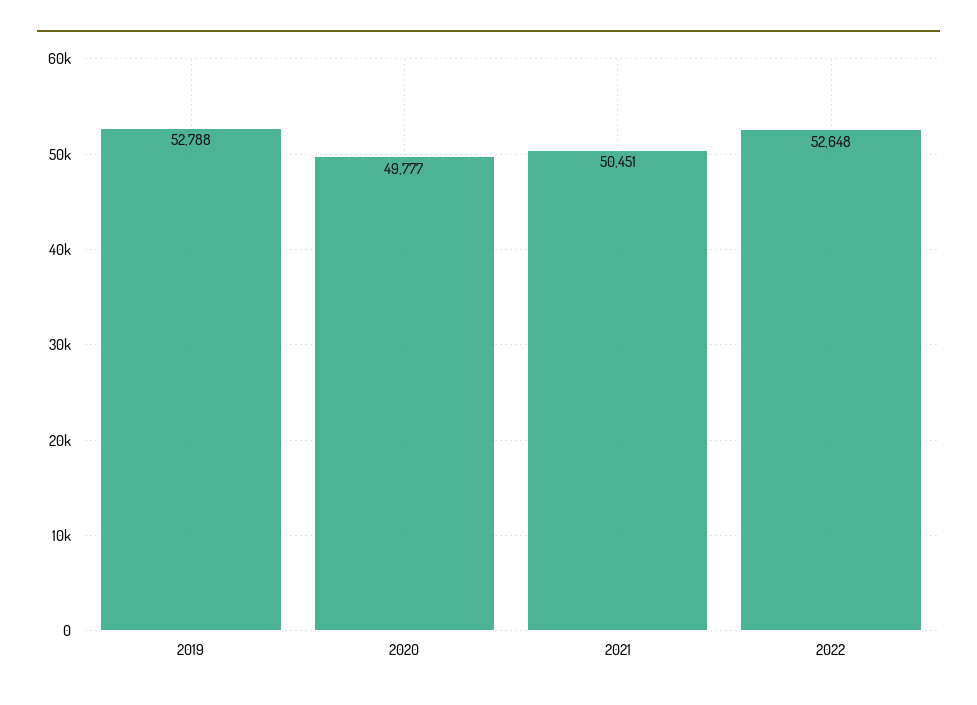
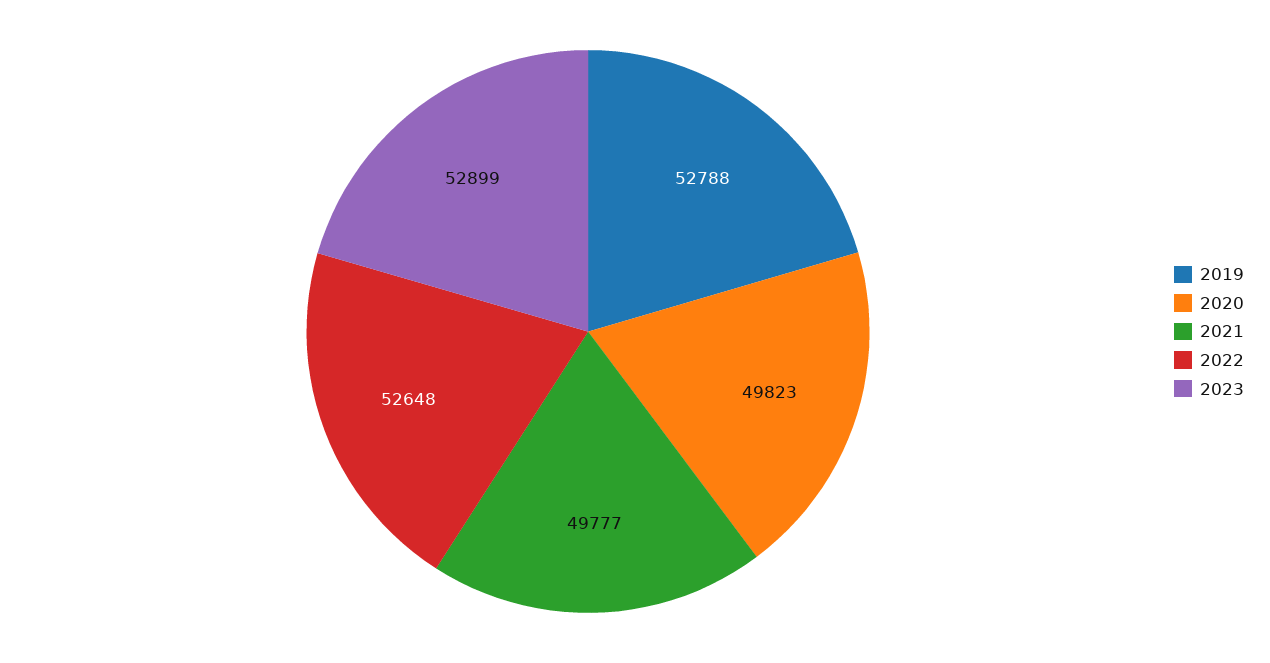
2020: 49777 -> 49823
2021: 50451 -> 49777
2023: none -> 52899

